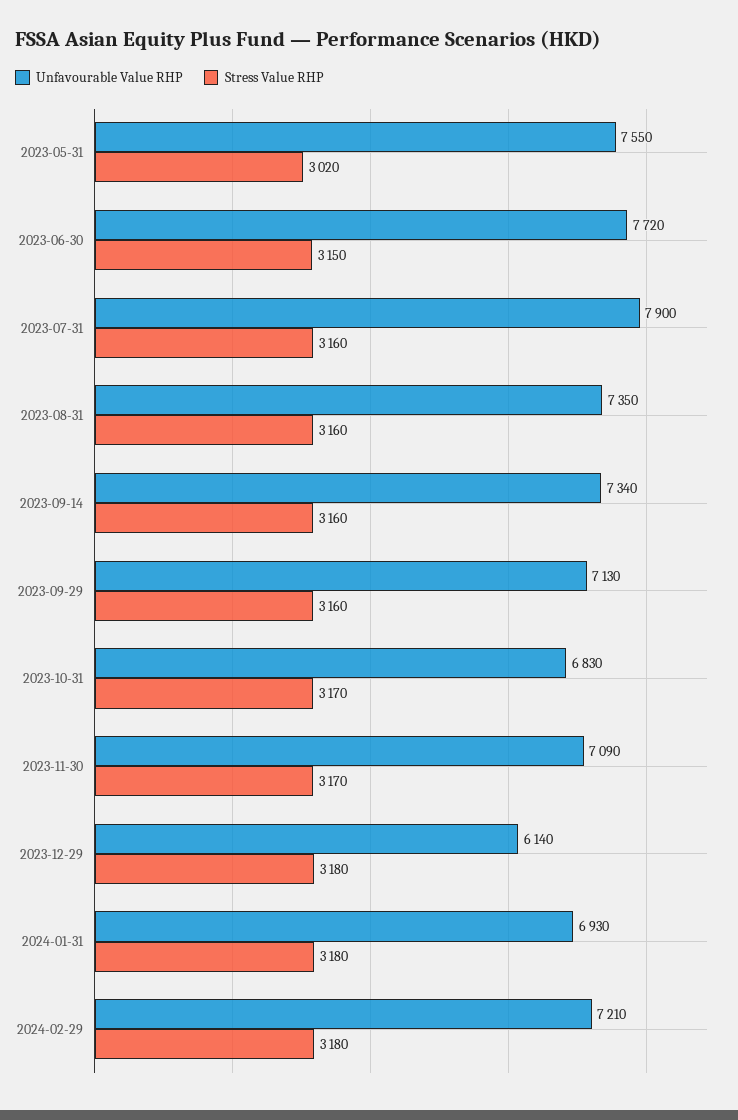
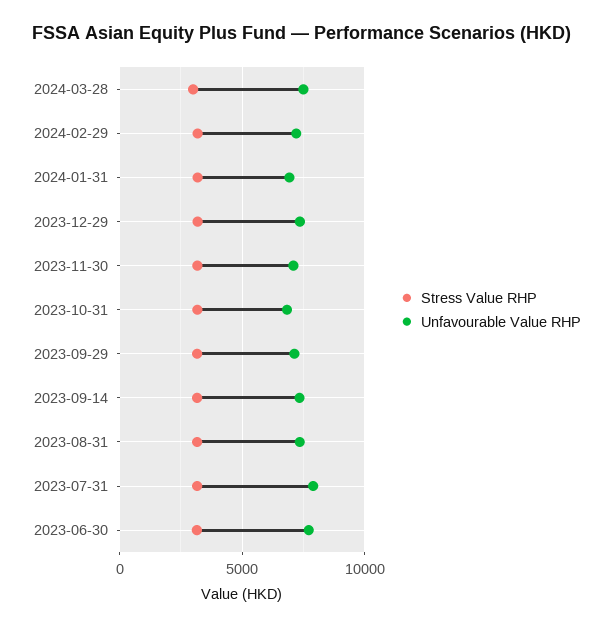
Unfavourable Value RHP, 2023-05-31: 7550 -> none
Stress Value RHP, 2023-05-31: 3020 -> none
Unfavourable Value RHP, 2023-12-29: 6140 -> 7500
Stress Value RHP, 2024-03-28: none -> 3000
Unfavourable Value RHP, 2024-03-28: none -> 7500

